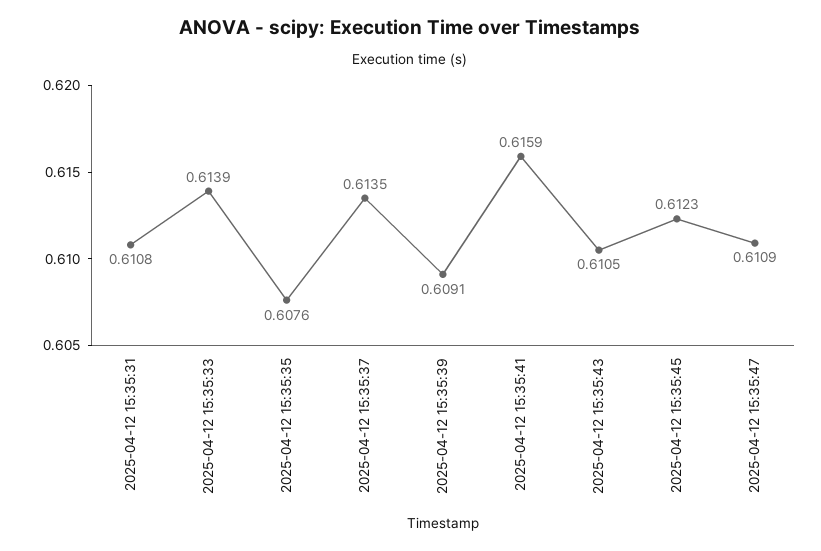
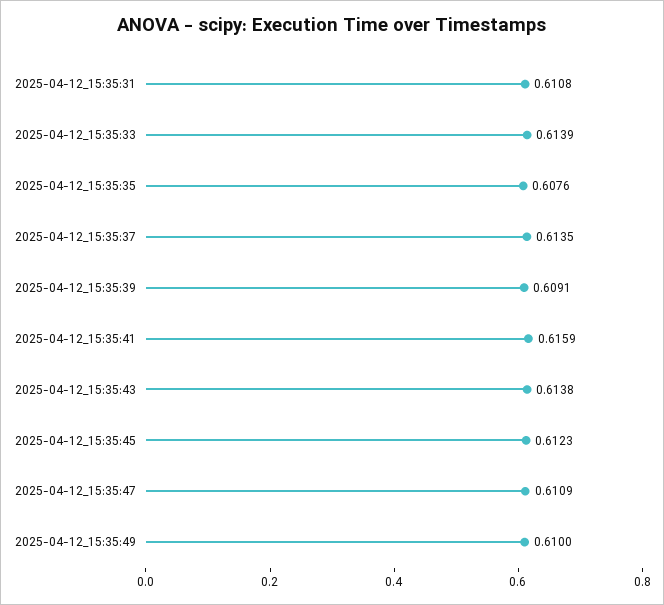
2025-04-12 15:35:43: 0.6105 -> 0.6138
2025-04-12_15:35:49: none -> 0.61

